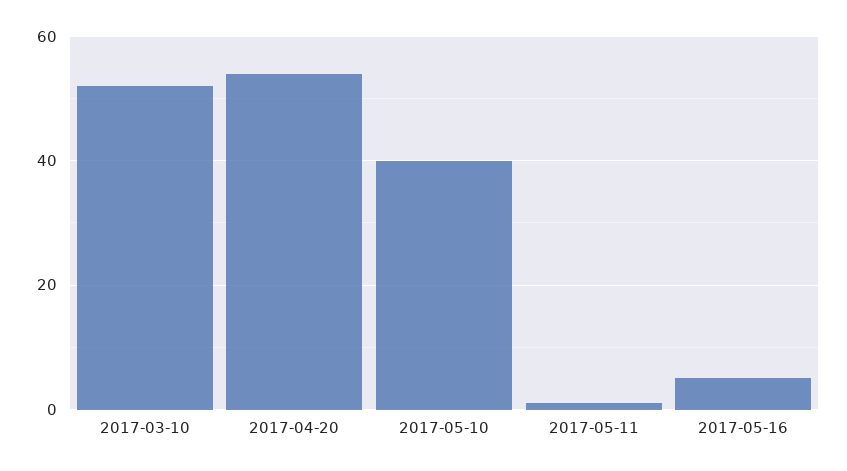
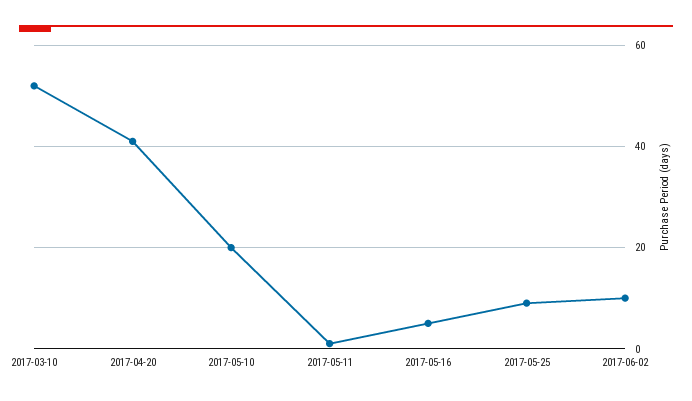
2017-04-20: 55 -> 40
2017-05-10: 40 -> 20
2017-05-25: none -> 10
2017-06-02: none -> 10

